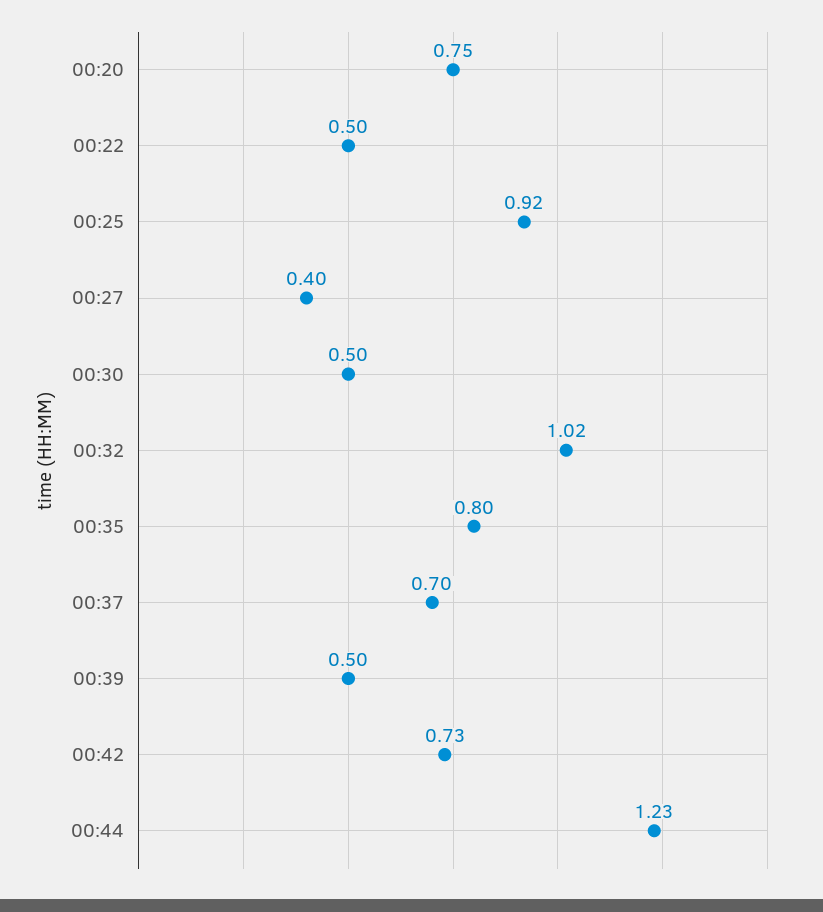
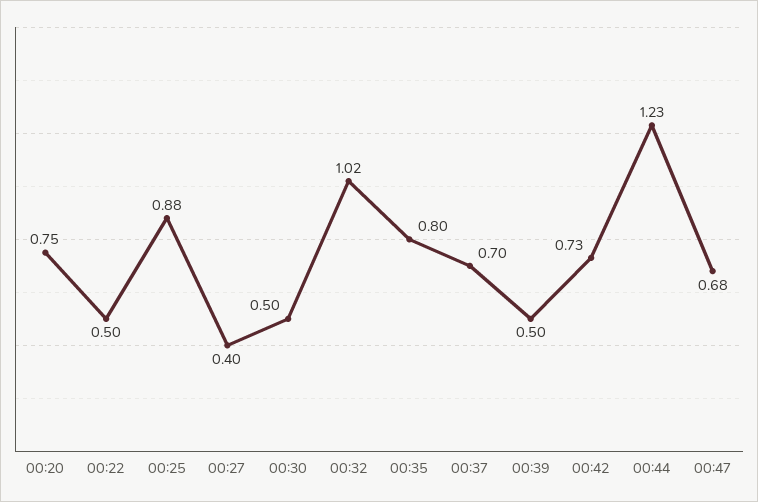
00:25: 0.92 -> 0.88
00:47: none -> 0.68

